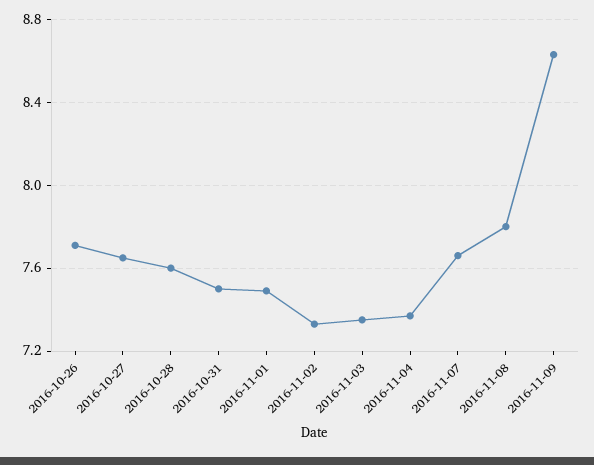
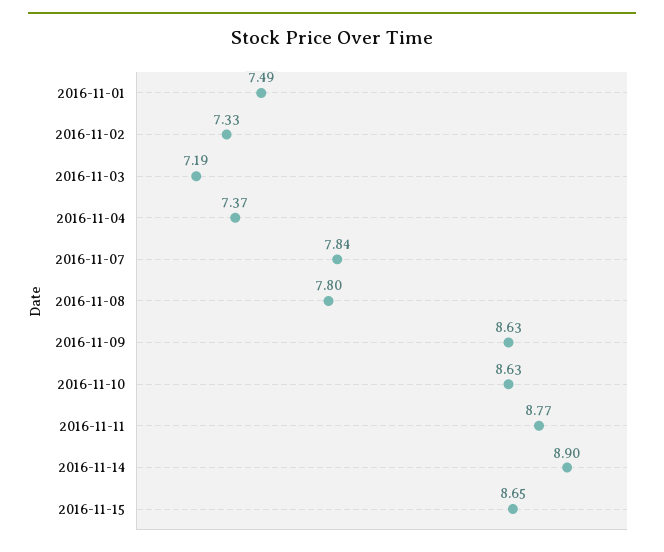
2016-10-26: 7.7 -> none
2016-10-27: 7.65 -> none
2016-10-28: 7.6 -> none
2016-10-31: 7.5 -> none
2016-11-03: 7.35 -> 7.19
2016-11-07: 7.65 -> 7.84
2016-11-10: none -> 8.63
2016-11-11: none -> 8.77
2016-11-14: none -> 8.9
2016-11-15: none -> 8.65

